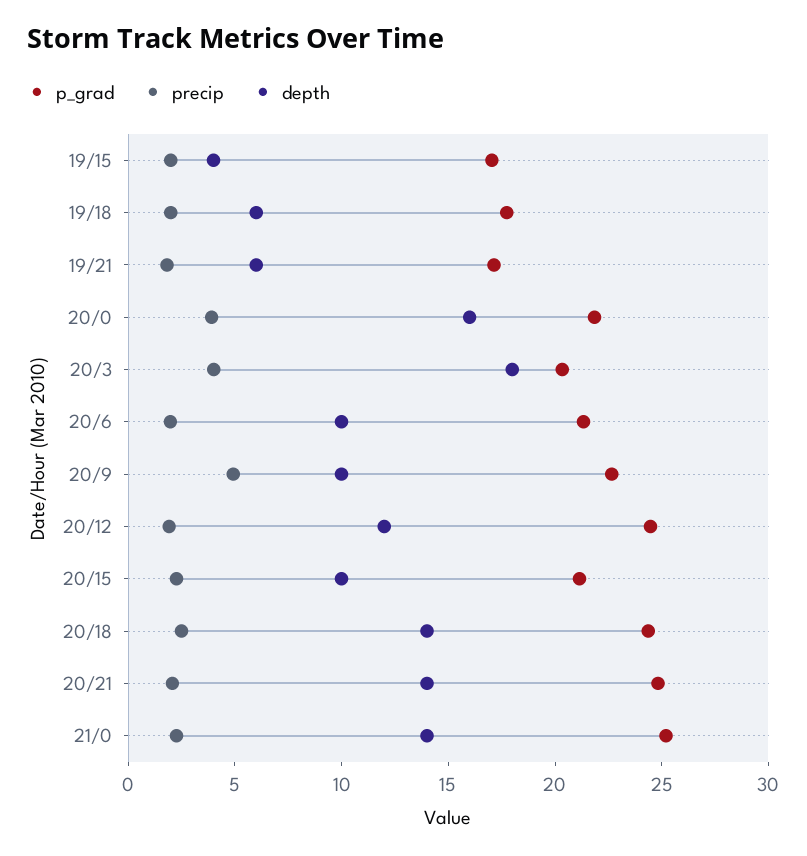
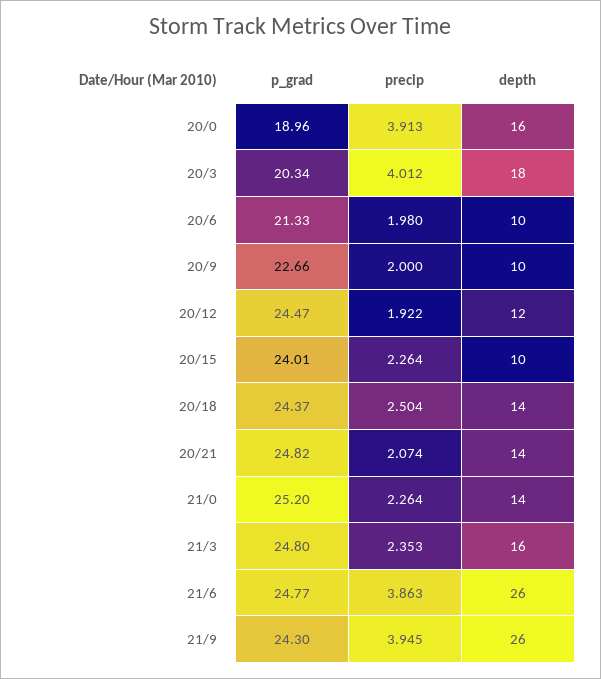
p_grad, 19/15: 17 -> none
precip, 19/15: 2 -> none
depth, 19/15: 4 -> none
p_grad, 19/18: 18 -> none
precip, 19/18: 2 -> none
depth, 19/18: 6 -> none
p_grad, 19/21: 17 -> none
precip, 19/21: 2 -> none
depth, 19/21: 6 -> none
p_grad, 20/0: 22 -> 18.96
precip, 20/9: 5 -> 2
p_grad, 20/15: 21 -> 24.01
p_grad, 21/3: none -> 24.8
precip, 21/3: none -> 2.353
depth, 21/3: none -> 16
p_grad, 21/6: none -> 24.77
precip, 21/6: none -> 3.863
depth, 21/6: none -> 26
p_grad, 21/9: none -> 24.3
precip, 21/9: none -> 3.945
depth, 21/9: none -> 26

